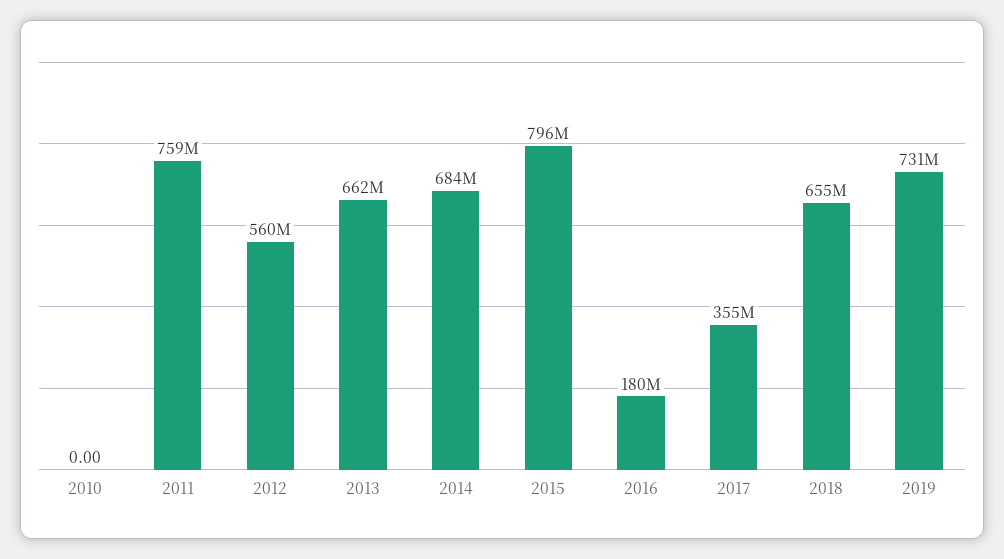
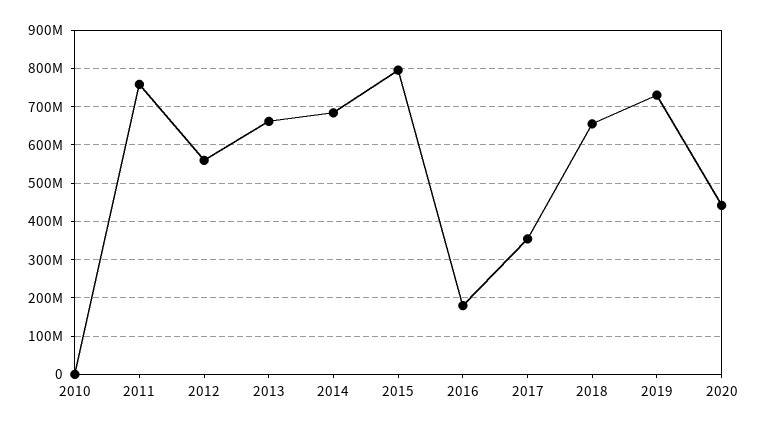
2020: none -> 440000000

